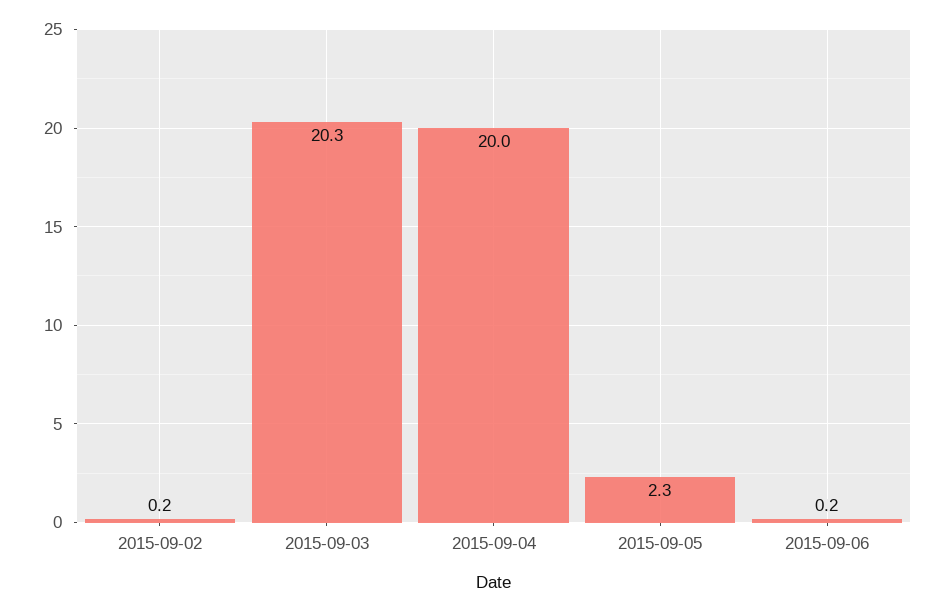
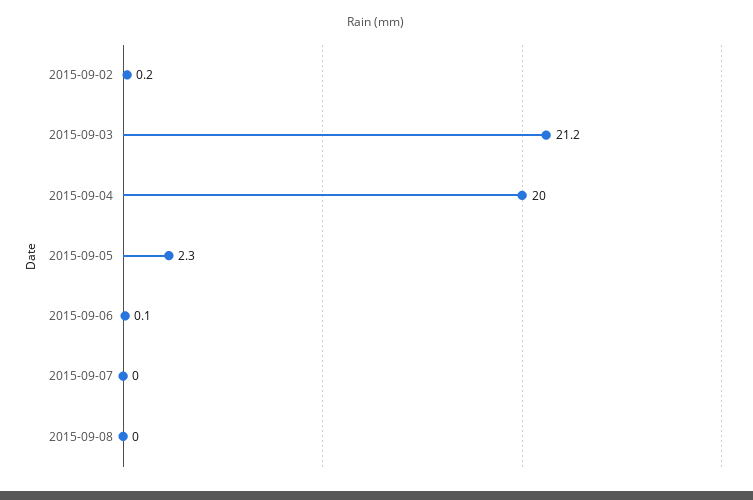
2015-09-03: 20.3 -> 21.2
2015-09-06: 0.2 -> 0.1
2015-09-07: none -> 0
2015-09-08: none -> 0

